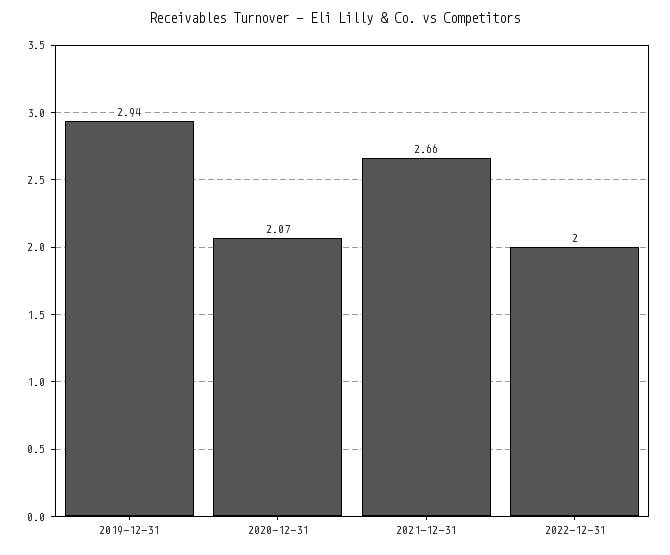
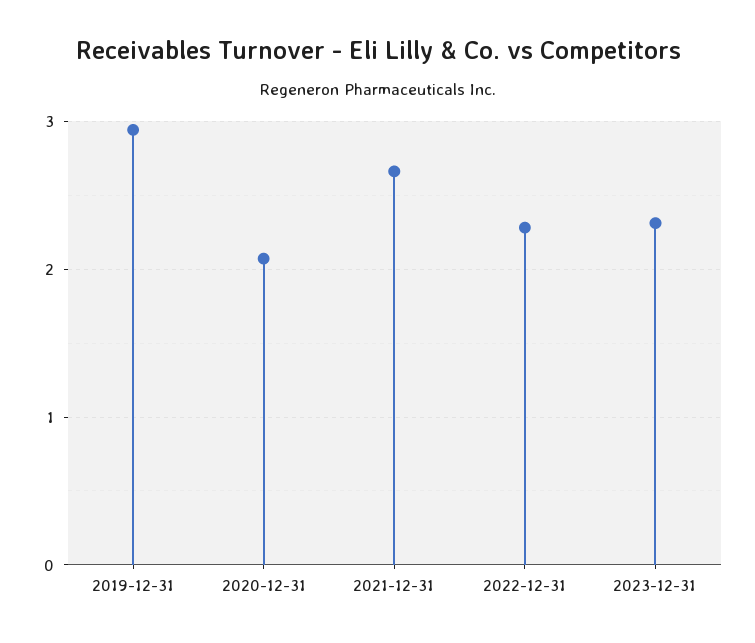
2022-12-31: 2 -> 2.3
2023-12-31: none -> 2.3

